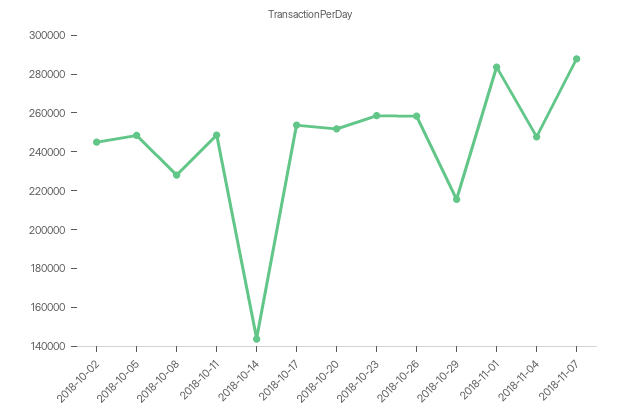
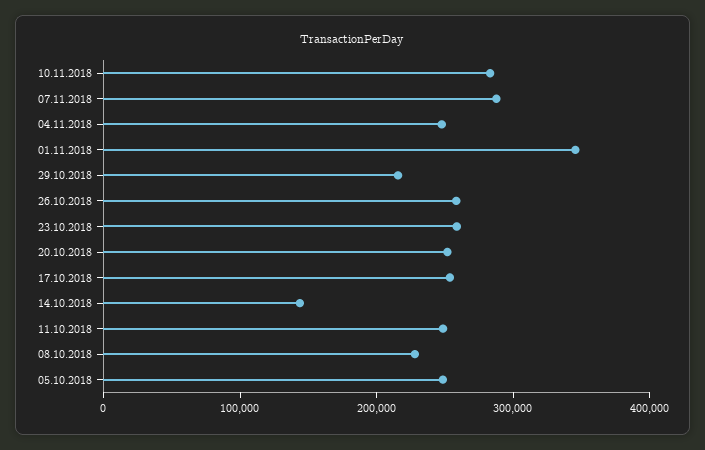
2018-10-02: 245000 -> none
2018-11-01: 285000 -> 340000
10.11.2018: none -> 280000

